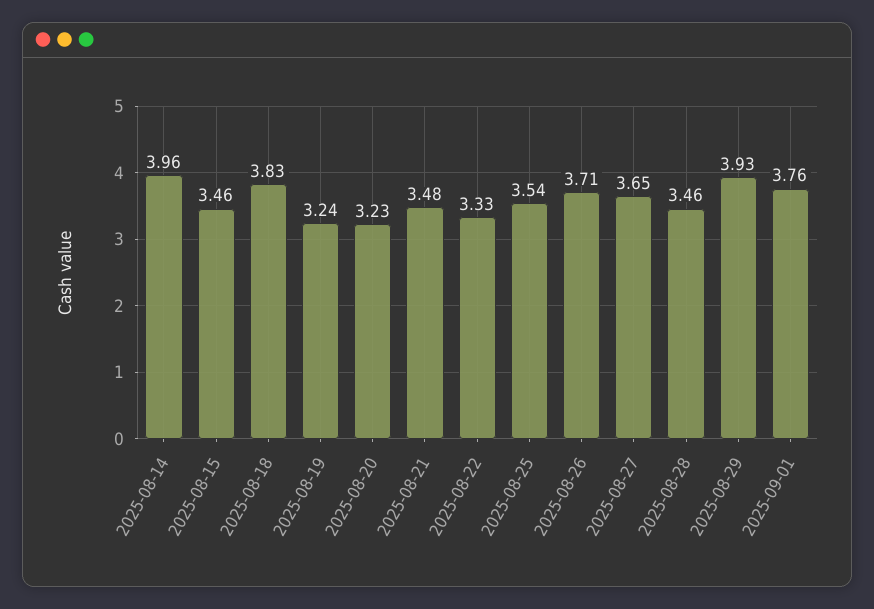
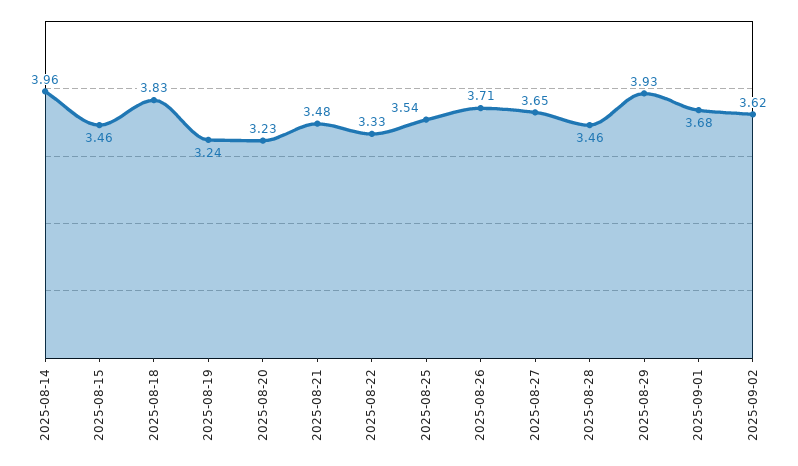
2025-09-01: 3.76 -> 3.68
2025-09-02: none -> 3.62

